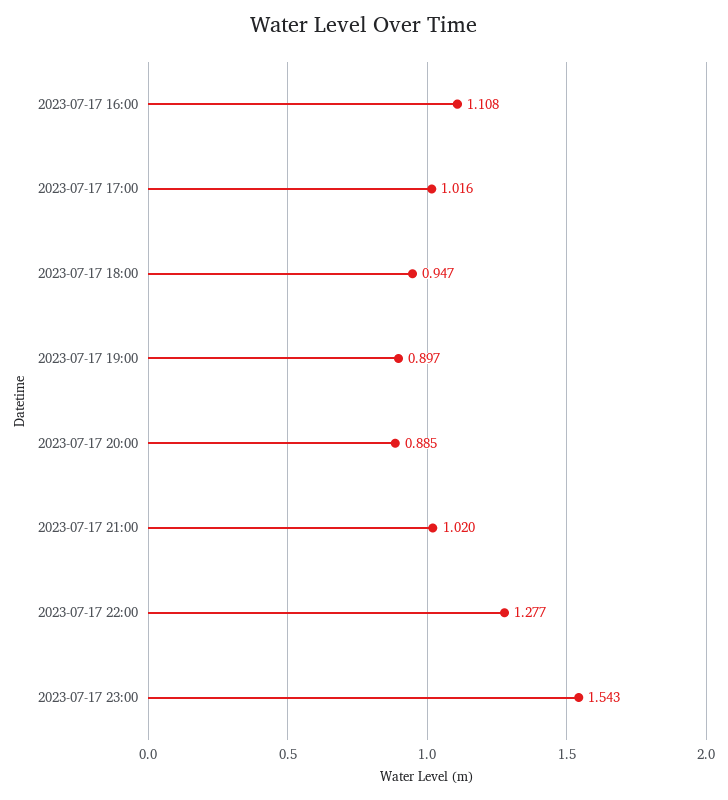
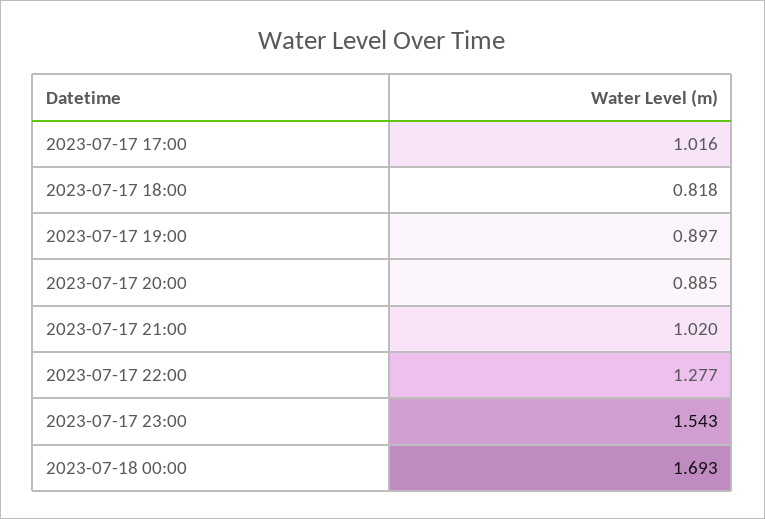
2023-07-17 16:00: 1.108 -> none
2023-07-17 18:00: 0.947 -> 0.818
2023-07-18 00:00: none -> 1.693

